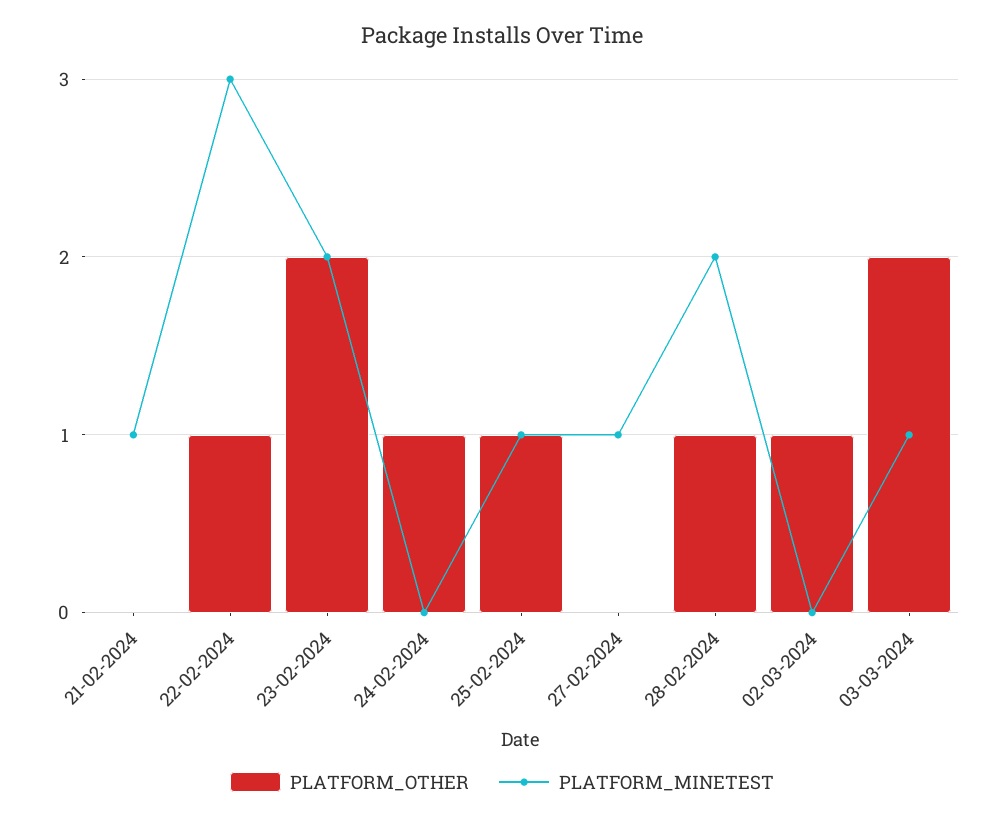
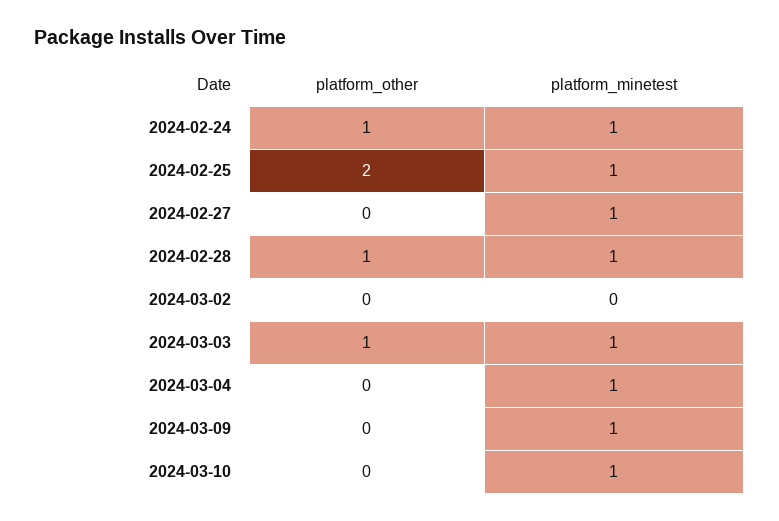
PLATFORM_OTHER, 21-02-2024: 0 -> none
PLATFORM_MINETEST, 21-02-2024: 1 -> none
PLATFORM_OTHER, 22-02-2024: 1 -> none
PLATFORM_MINETEST, 22-02-2024: 3 -> none
PLATFORM_OTHER, 23-02-2024: 2 -> none
PLATFORM_MINETEST, 23-02-2024: 2 -> none
PLATFORM_MINETEST, 24-02-2024: 0 -> 1
PLATFORM_OTHER, 25-02-2024: 1 -> 2
PLATFORM_MINETEST, 28-02-2024: 2 -> 1
PLATFORM_OTHER, 02-03-2024: 1 -> 0
PLATFORM_OTHER, 03-03-2024: 2 -> 1
PLATFORM_OTHER, 2024-03-04: none -> 0
PLATFORM_MINETEST, 2024-03-04: none -> 1
PLATFORM_OTHER, 2024-03-09: none -> 0
PLATFORM_MINETEST, 2024-03-09: none -> 1
PLATFORM_OTHER, 2024-03-10: none -> 0
PLATFORM_MINETEST, 2024-03-10: none -> 1

